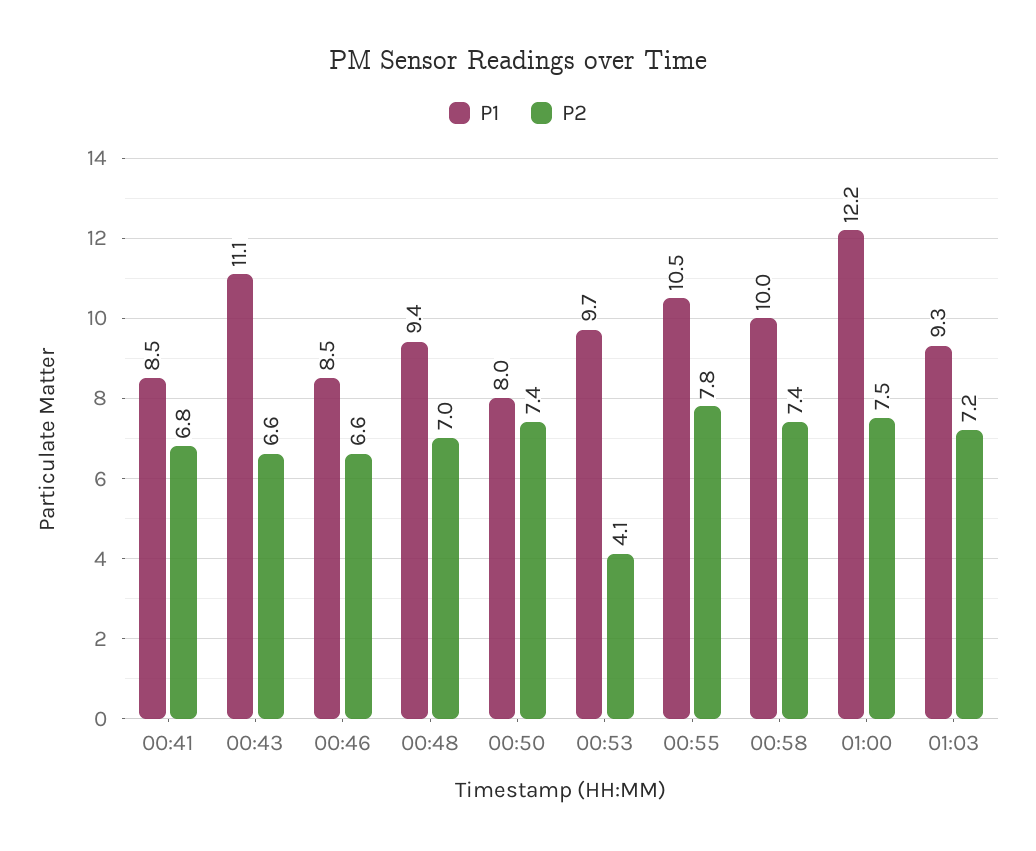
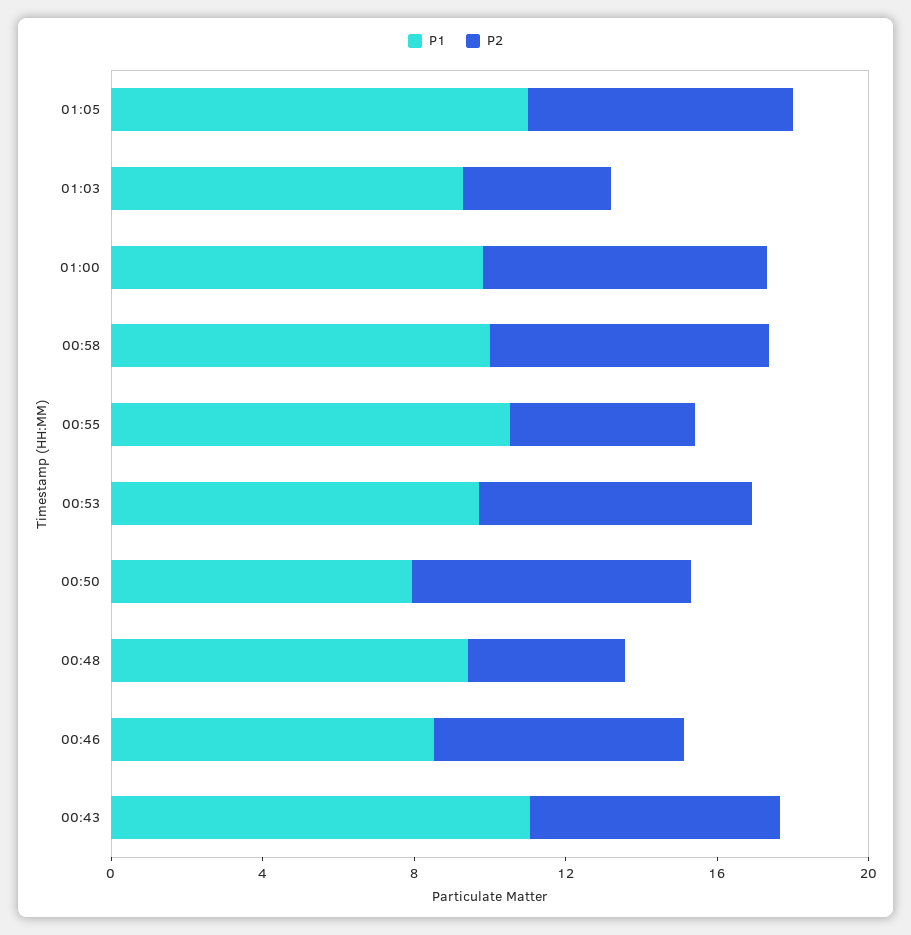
P1, 00:41: 8.5 -> none
P2, 00:41: 6.8 -> none
P2, 00:48: 7 -> 4
P2, 00:53: 4.1 -> 7
P2, 00:55: 7.8 -> 5
P1, 01:00: 12.2 -> 10
P2, 01:03: 7.2 -> 4
P1, 01:05: none -> 11
P2, 01:05: none -> 7

